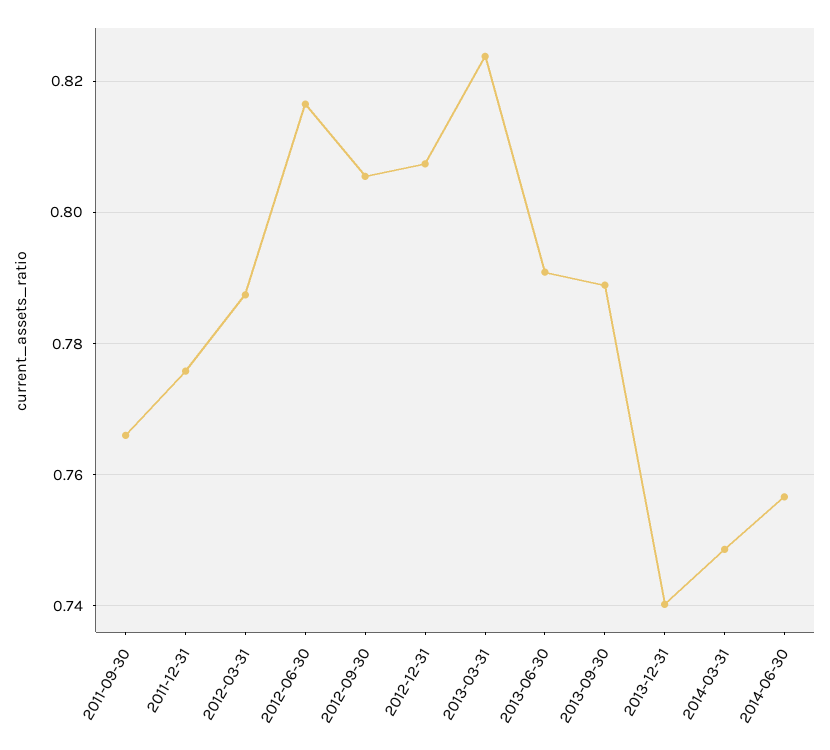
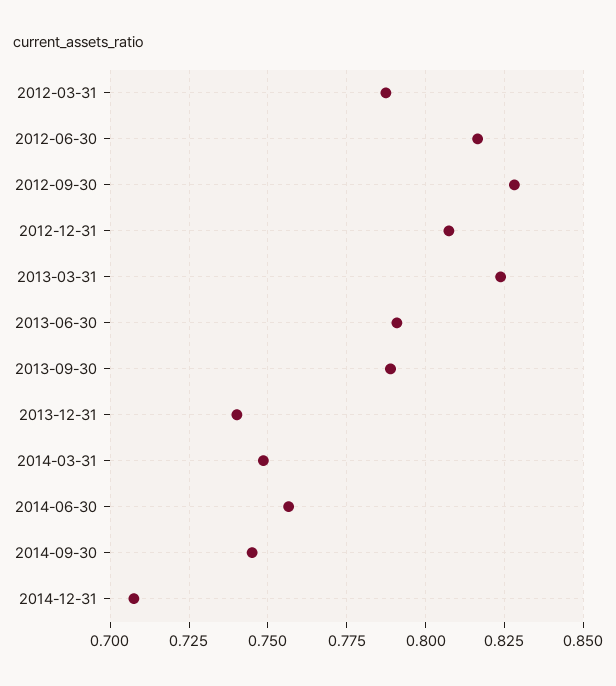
2011-09-30: 0.766 -> none
2011-12-31: 0.776 -> none
2012-09-30: 0.806 -> 0.8275
2014-09-30: none -> 0.745
2014-12-31: none -> 0.7075

